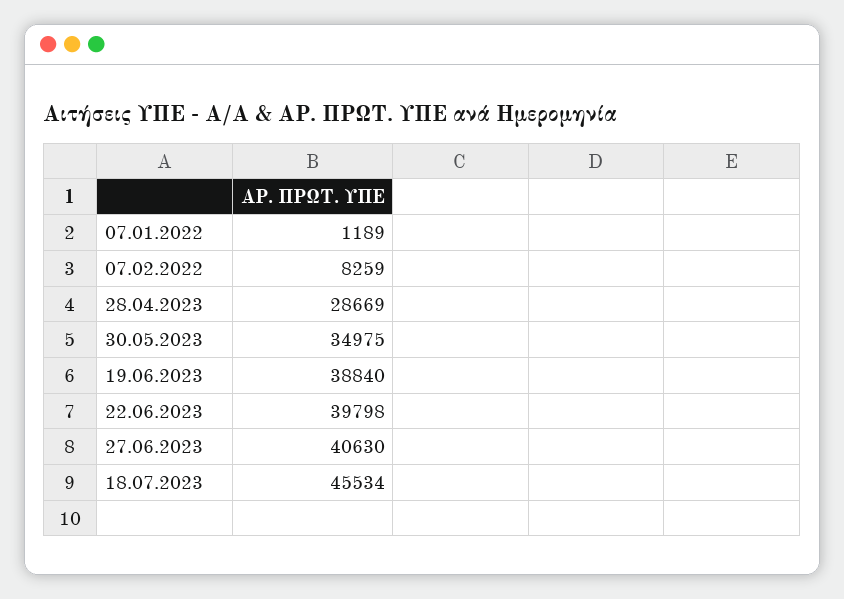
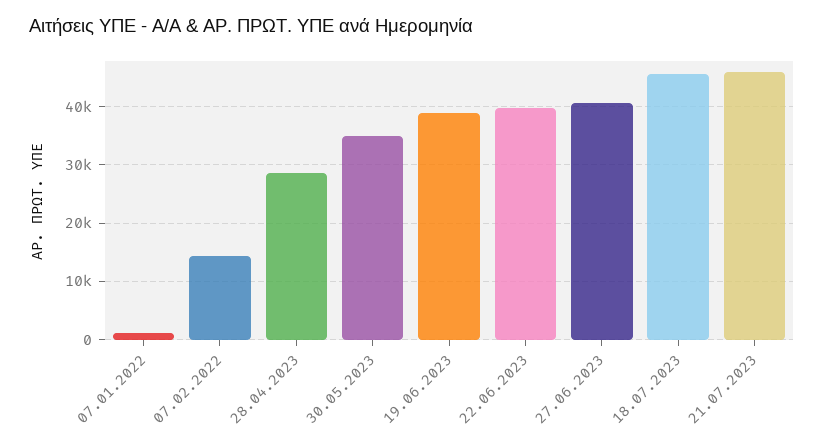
07.02.2022: 8259 -> 14000
21.07.2023: none -> 46000

